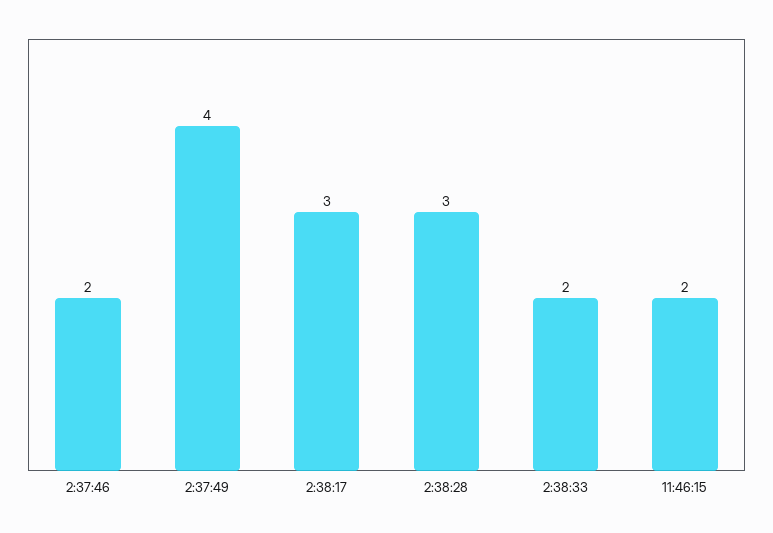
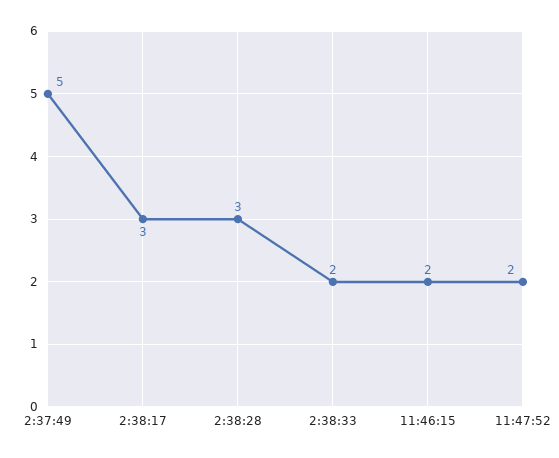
2:37:46: 2 -> none
2:37:49: 4 -> 5
11:47:52: none -> 2

